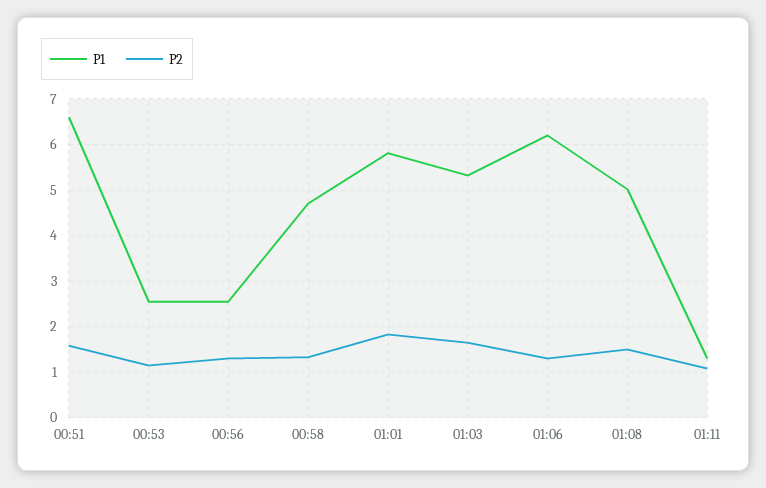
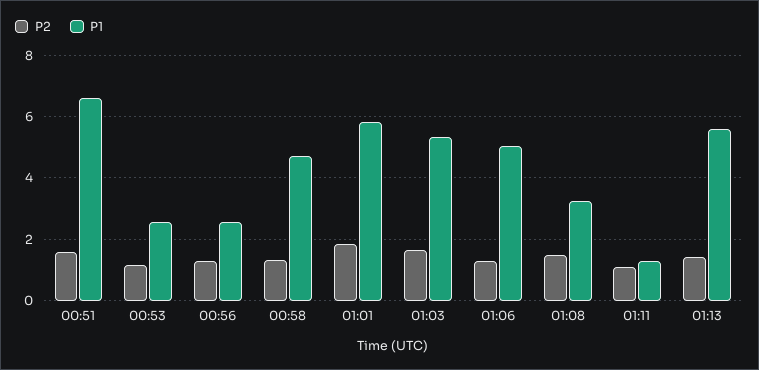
P1, 01:06: 6.2 -> 5
P1, 01:08: 5 -> 3.2
P2, 01:13: none -> 1.4
P1, 01:13: none -> 5.6

